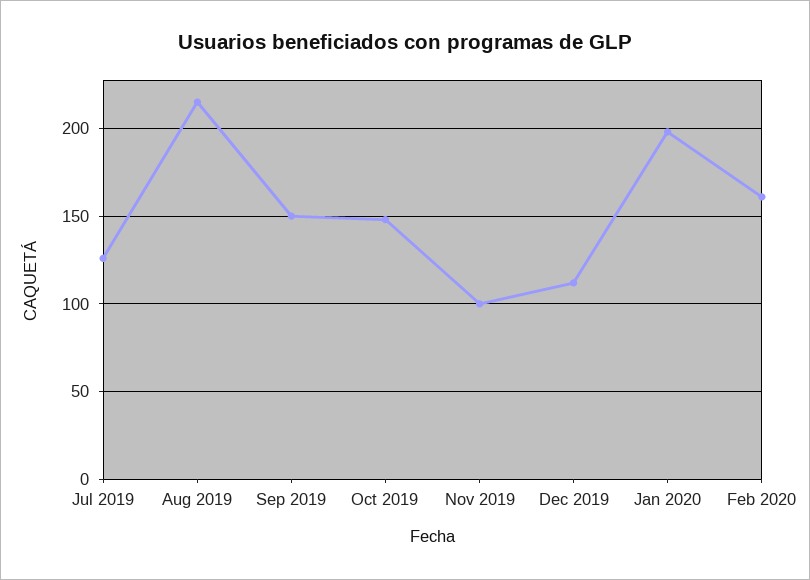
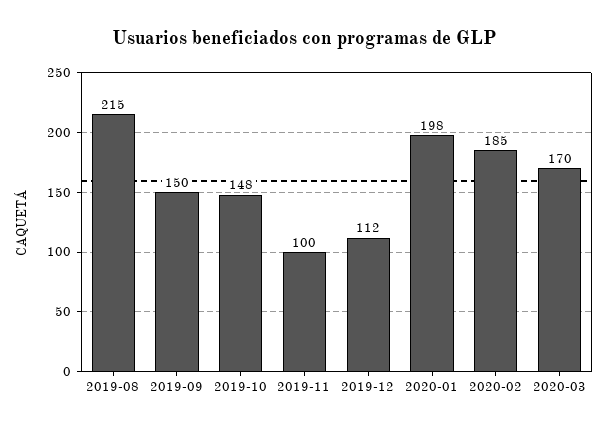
Jul 2019: 125 -> none
Feb 2020: 160 -> 185
2020-03: none -> 170

